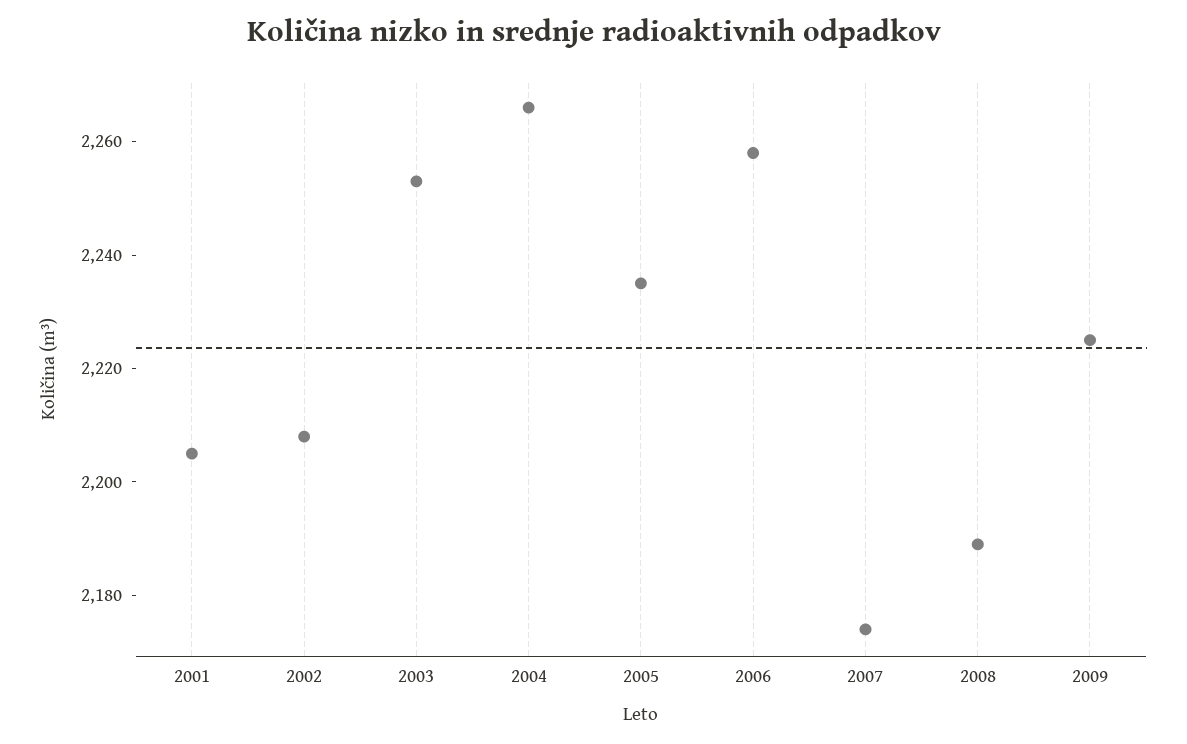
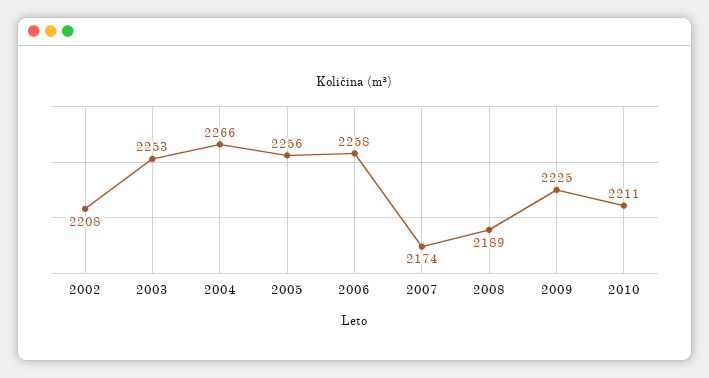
2001: 2205 -> none
2005: 2235 -> 2256
2010: none -> 2211

